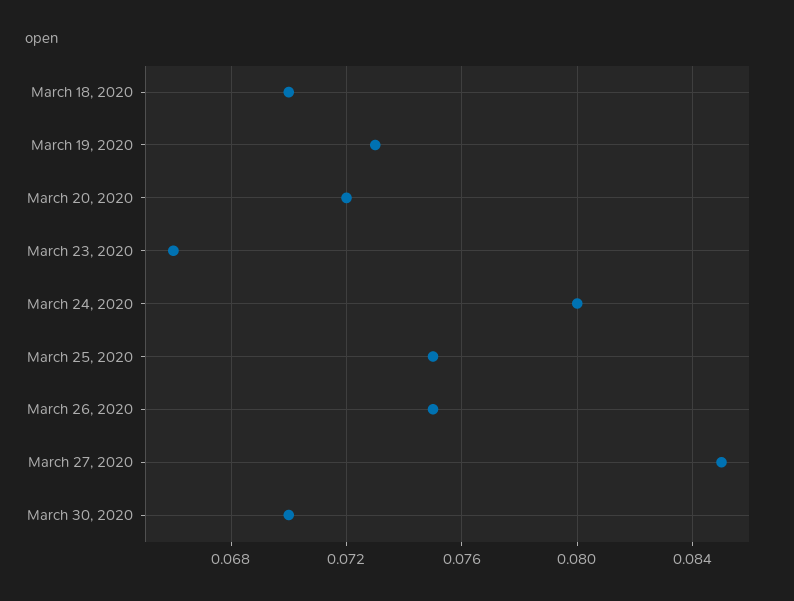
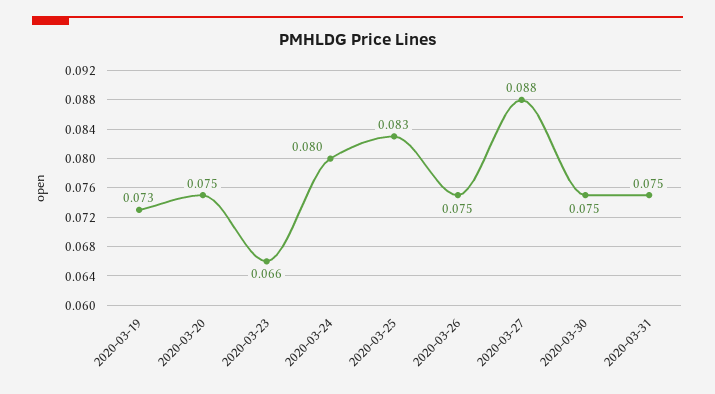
March 18, 2020: 0.07 -> none
March 20, 2020: 0.072 -> 0.075
March 25, 2020: 0.075 -> 0.083
March 27, 2020: 0.085 -> 0.088
March 30, 2020: 0.07 -> 0.075
2020-03-31: none -> 0.075

